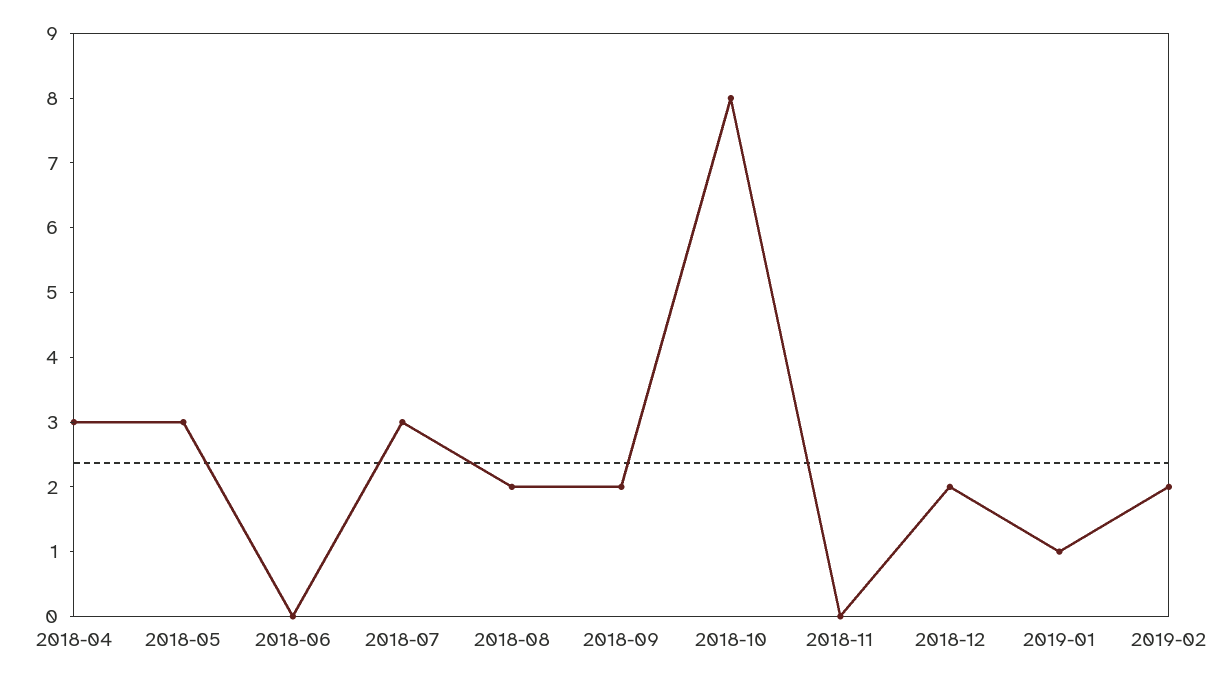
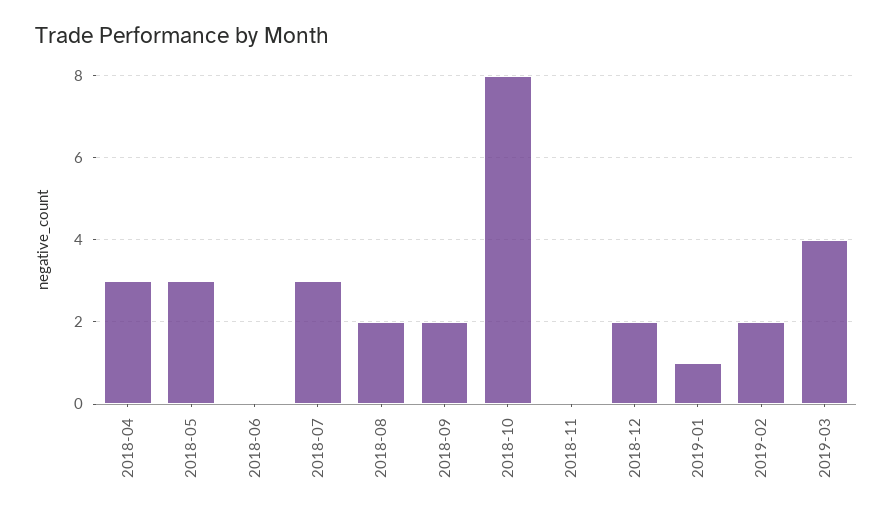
2019-03: none -> 4

